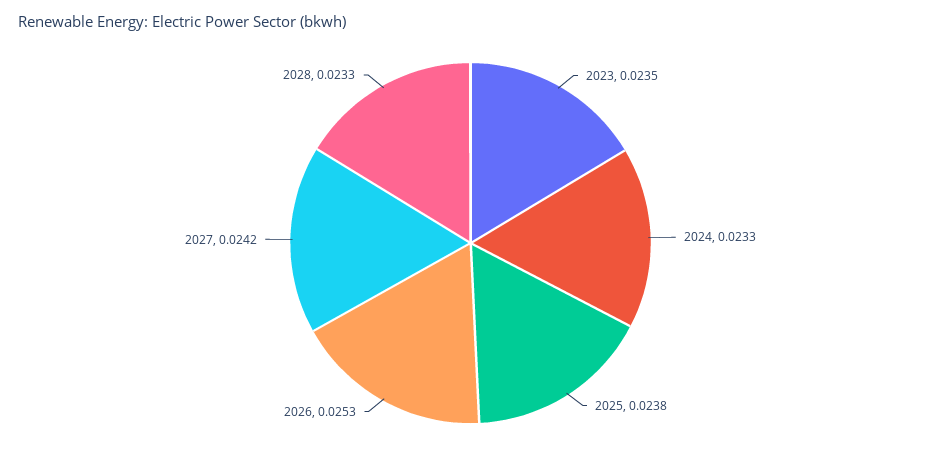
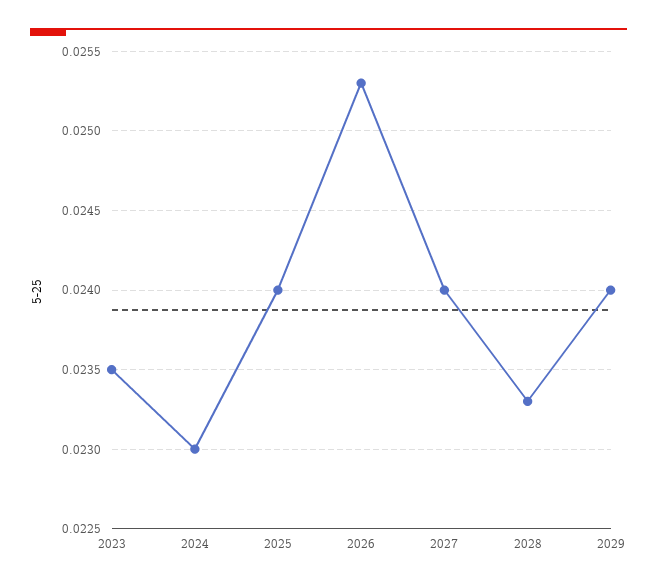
2024: 0.0233 -> 0.023
2025: 0.0238 -> 0.024
2027: 0.0242 -> 0.024
2029: none -> 0.024

